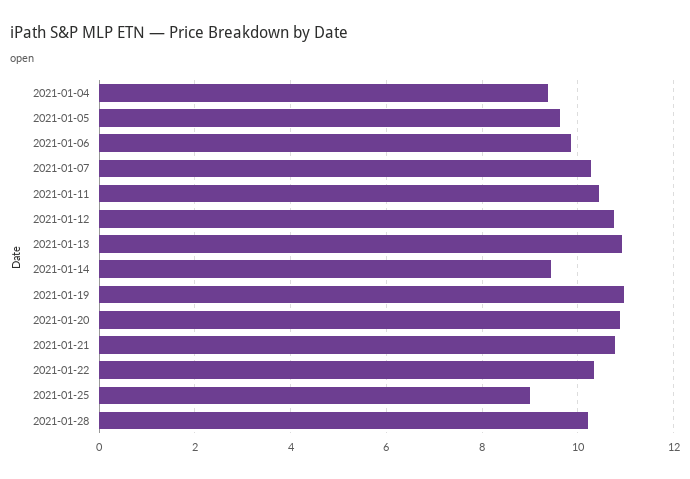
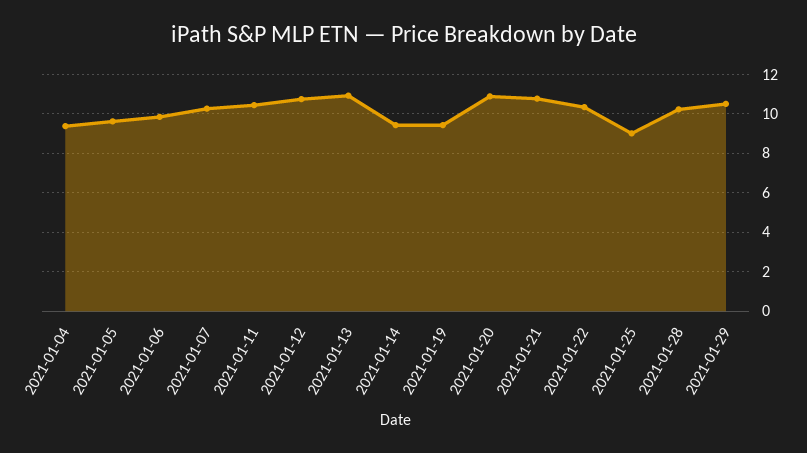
2021-01-19: 11 -> 9.5
2021-01-29: none -> 10.5

